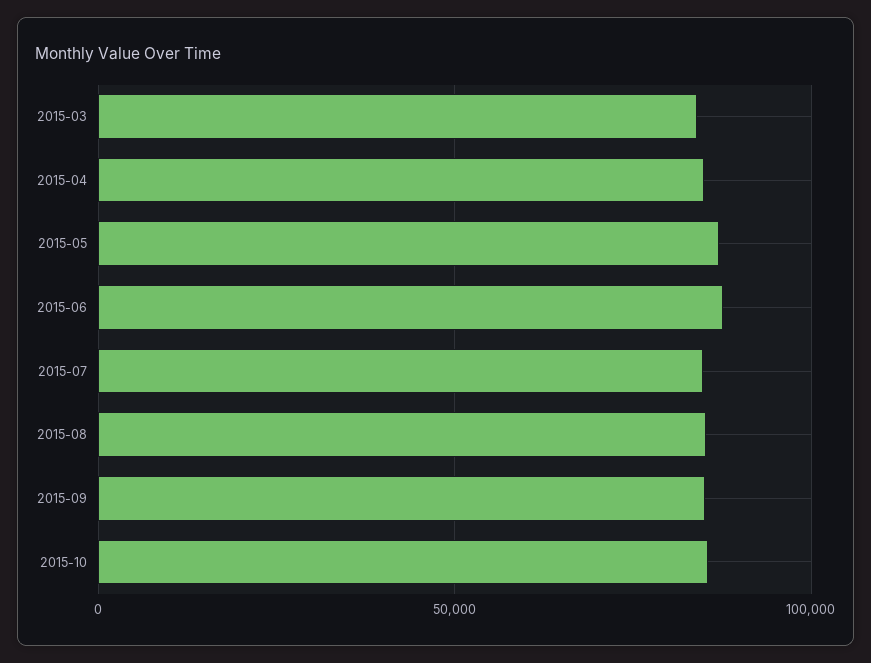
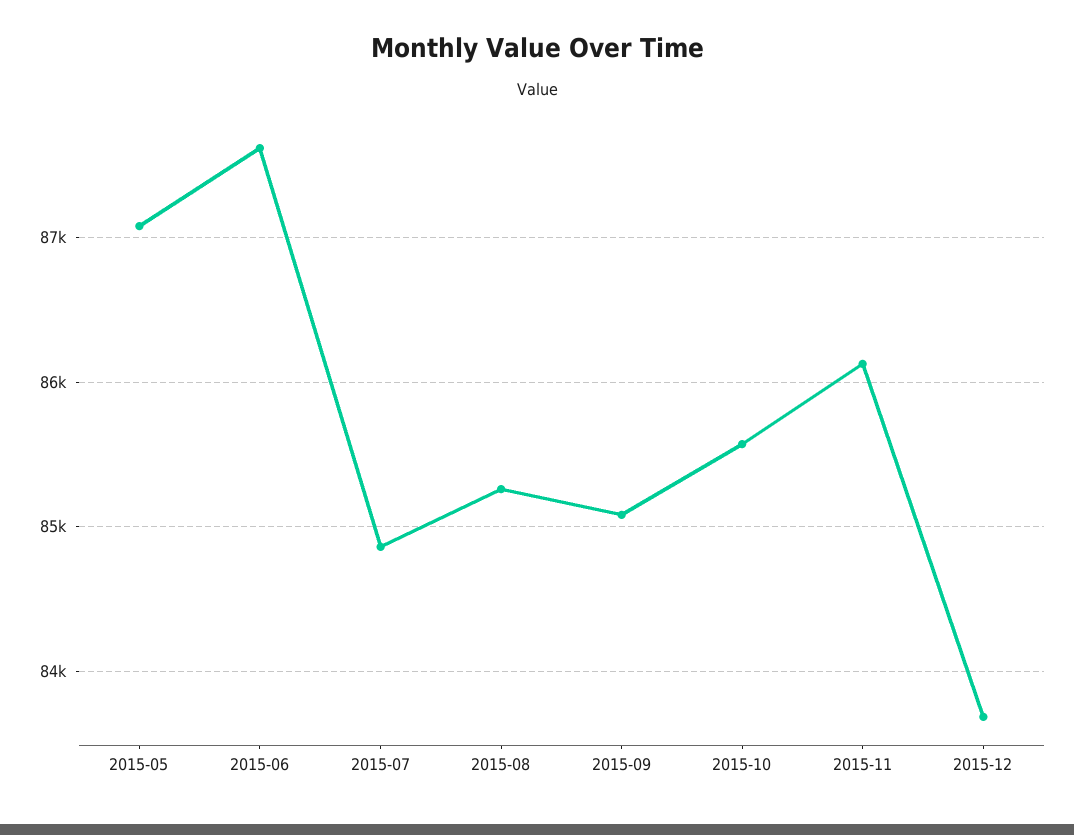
2015-03: 85000 -> none
2015-04: 85000 -> none
2015-11: none -> 86100
2015-12: none -> 83700

